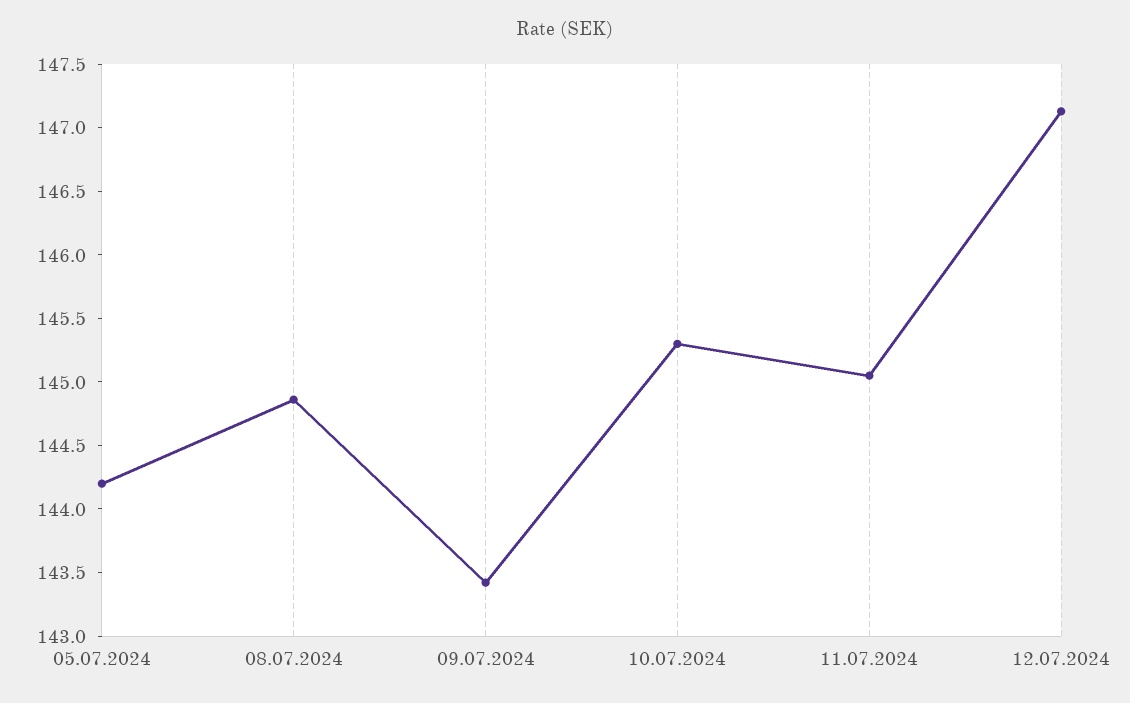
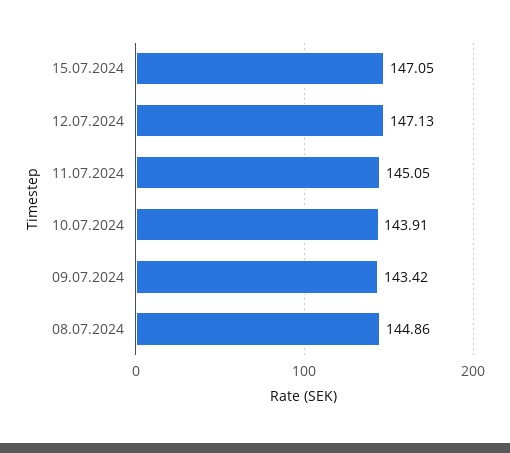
05.07.2024: 144.2 -> none
10.07.2024: 145.3 -> 143.91
15.07.2024: none -> 147.05

